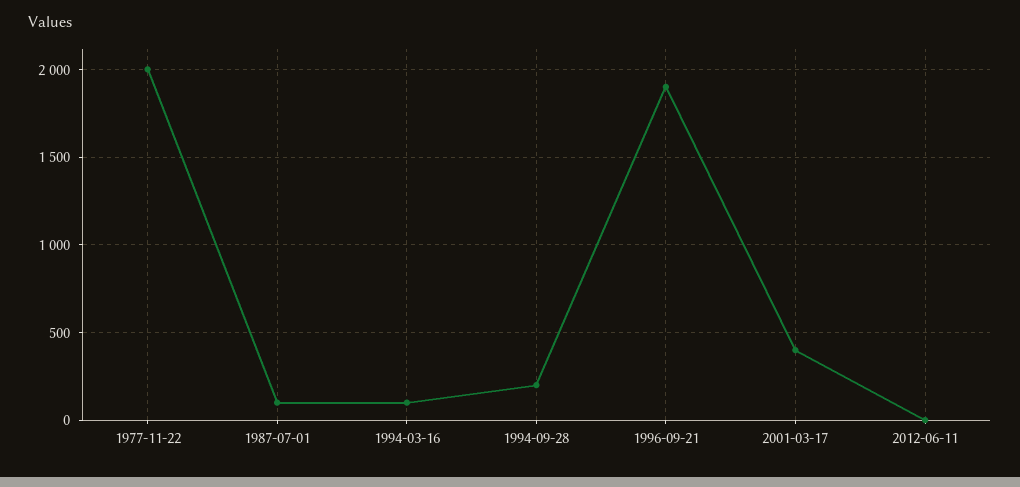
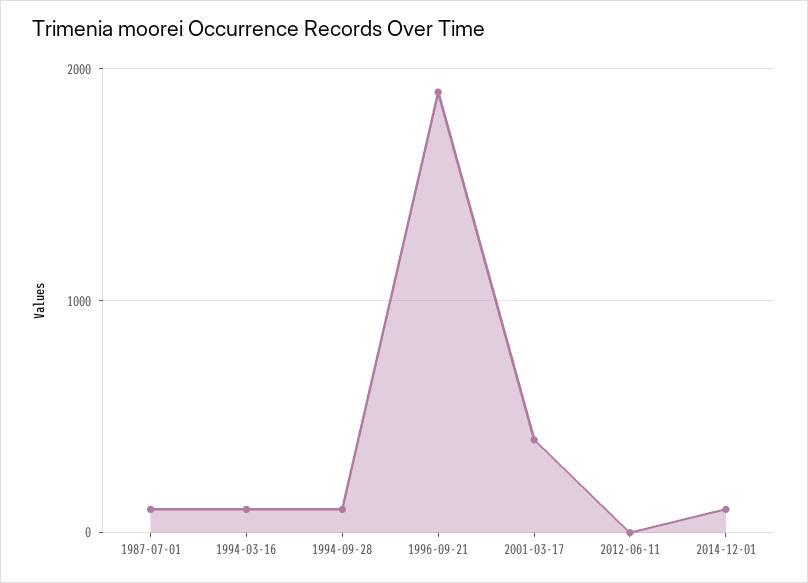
1977-11-22: 2000 -> none
1994-09-28: 200 -> 100
2014-12-01: none -> 100

